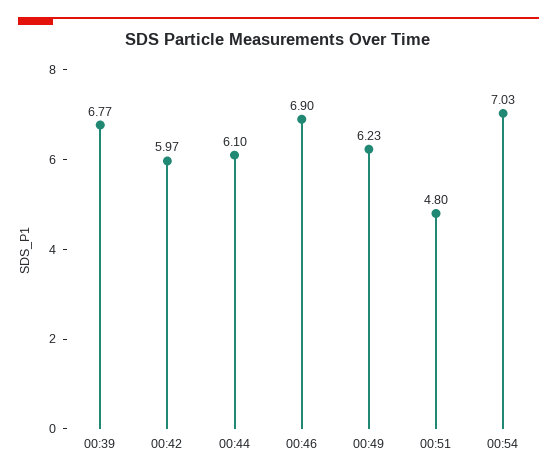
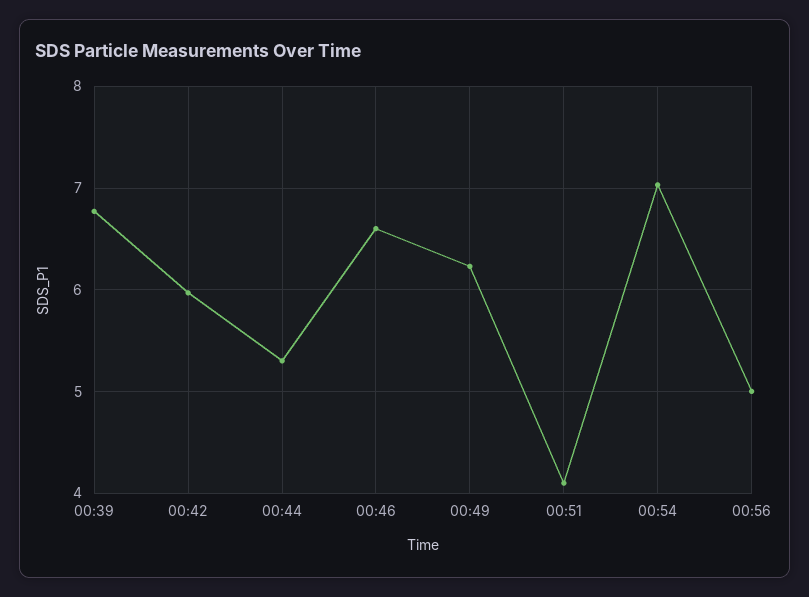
00:44: 6.1 -> 5.3
00:46: 6.9 -> 6.6
00:51: 4.8 -> 4.1
00:56: none -> 5

